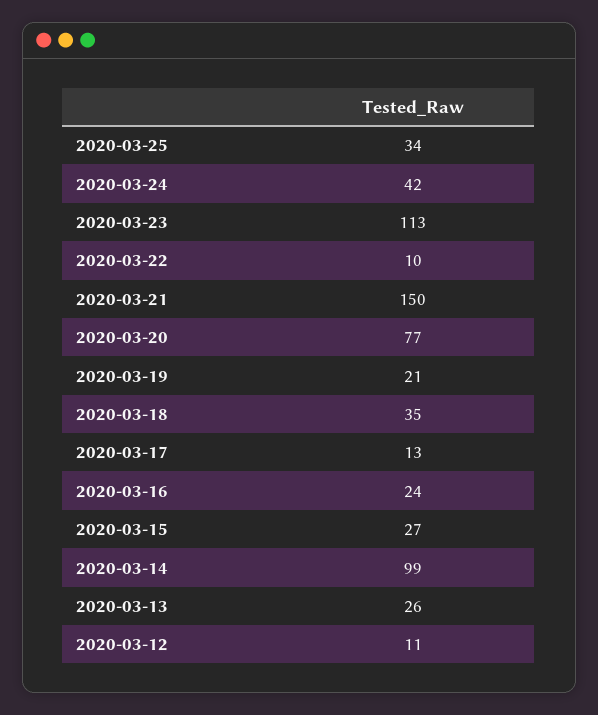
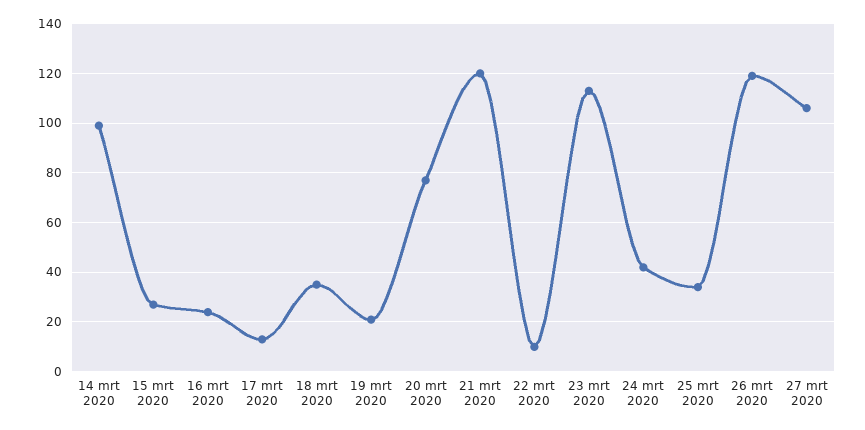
2020-03-21: 150 -> 120
2020-03-13: 26 -> none
2020-03-12: 11 -> none
26 mrt 2020: none -> 120
27 mrt 2020: none -> 105

